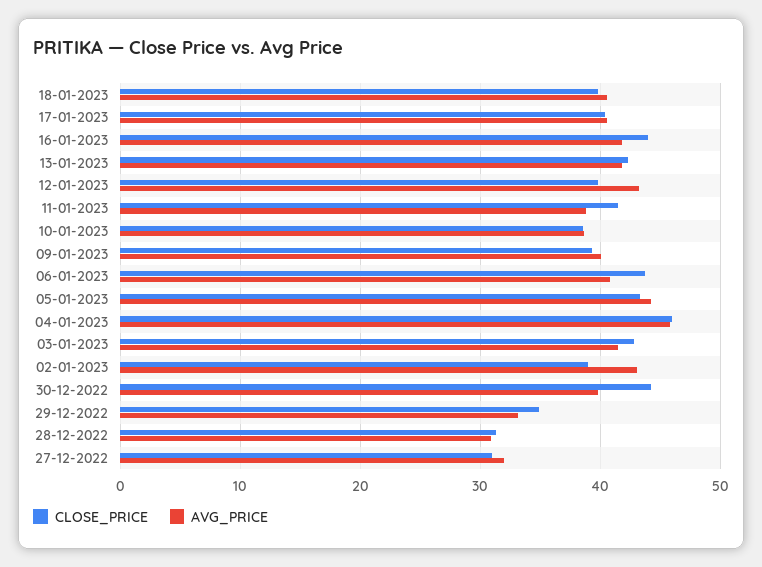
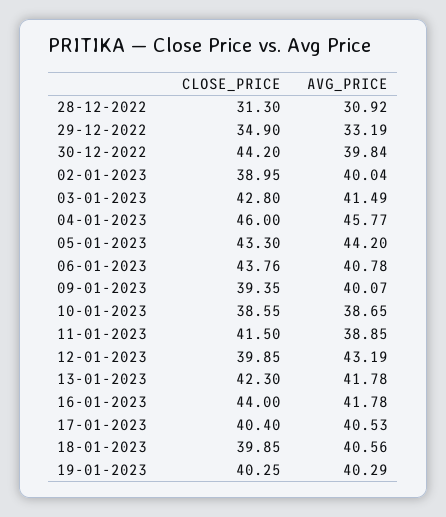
AVG_PRICE, 02-01-2023: 43 -> 40.04
CLOSE_PRICE, 27-12-2022: 31 -> none
AVG_PRICE, 27-12-2022: 32 -> none
CLOSE_PRICE, 19-01-2023: none -> 40.25
AVG_PRICE, 19-01-2023: none -> 40.29

